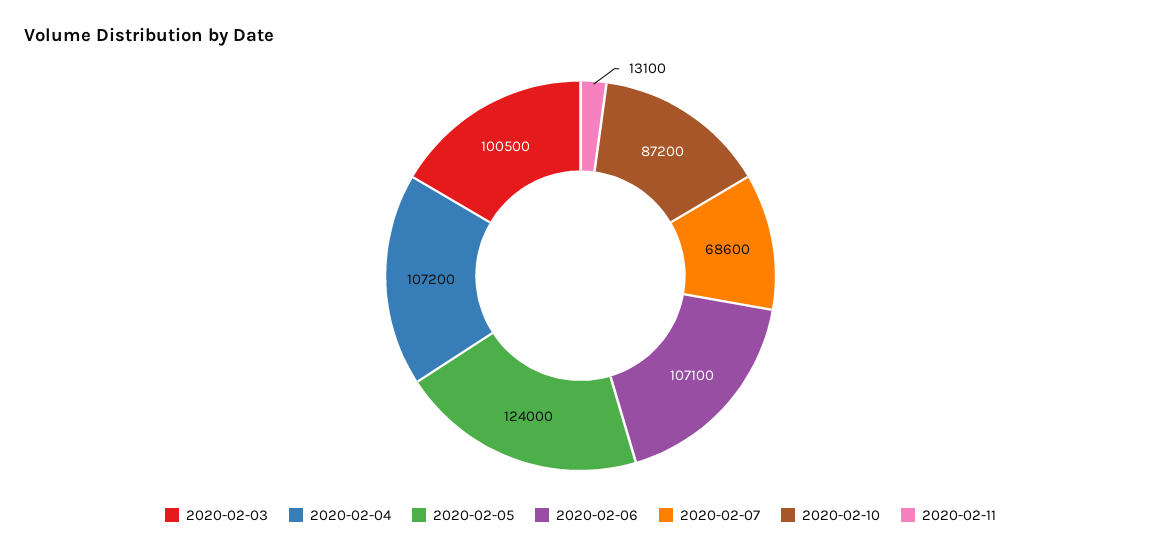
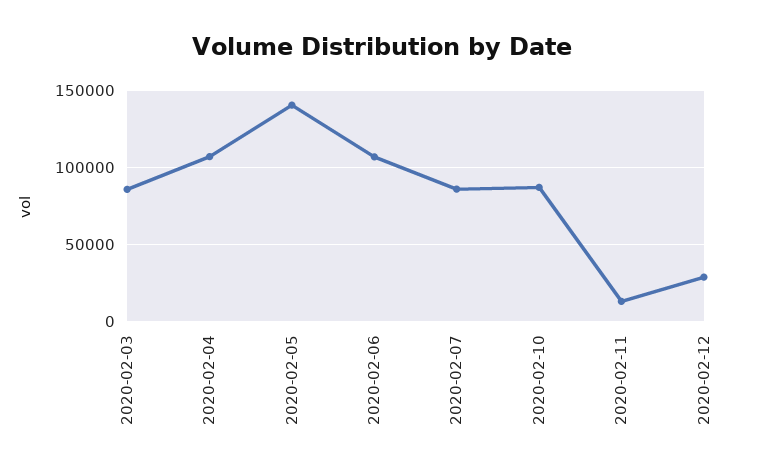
2020-02-03: 100500 -> 85000
2020-02-05: 124000 -> 140000
2020-02-07: 68600 -> 85000
2020-02-12: none -> 30000

